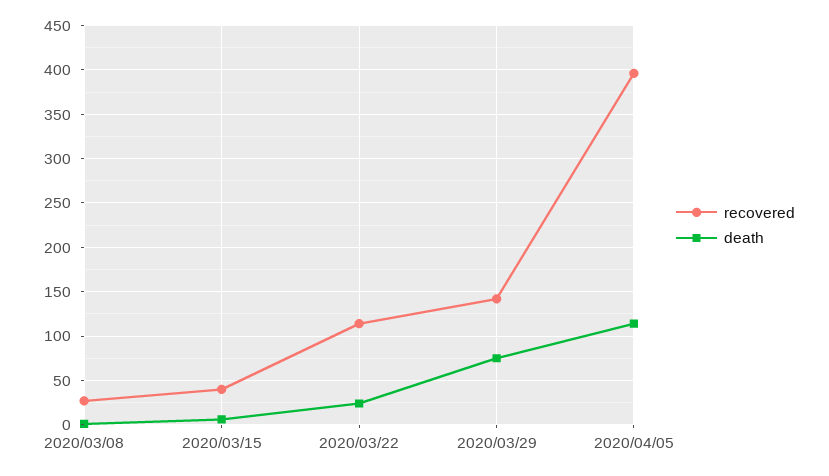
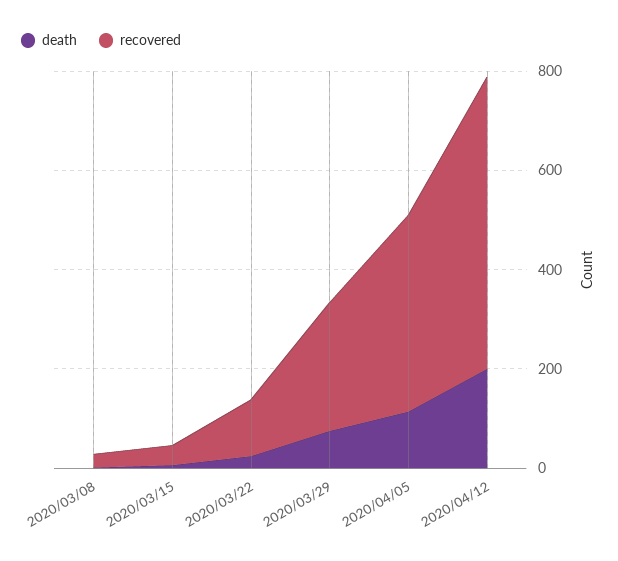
recovered, 2020/03/29: 140 -> 250
death, 2020/04/12: none -> 200
recovered, 2020/04/12: none -> 600

